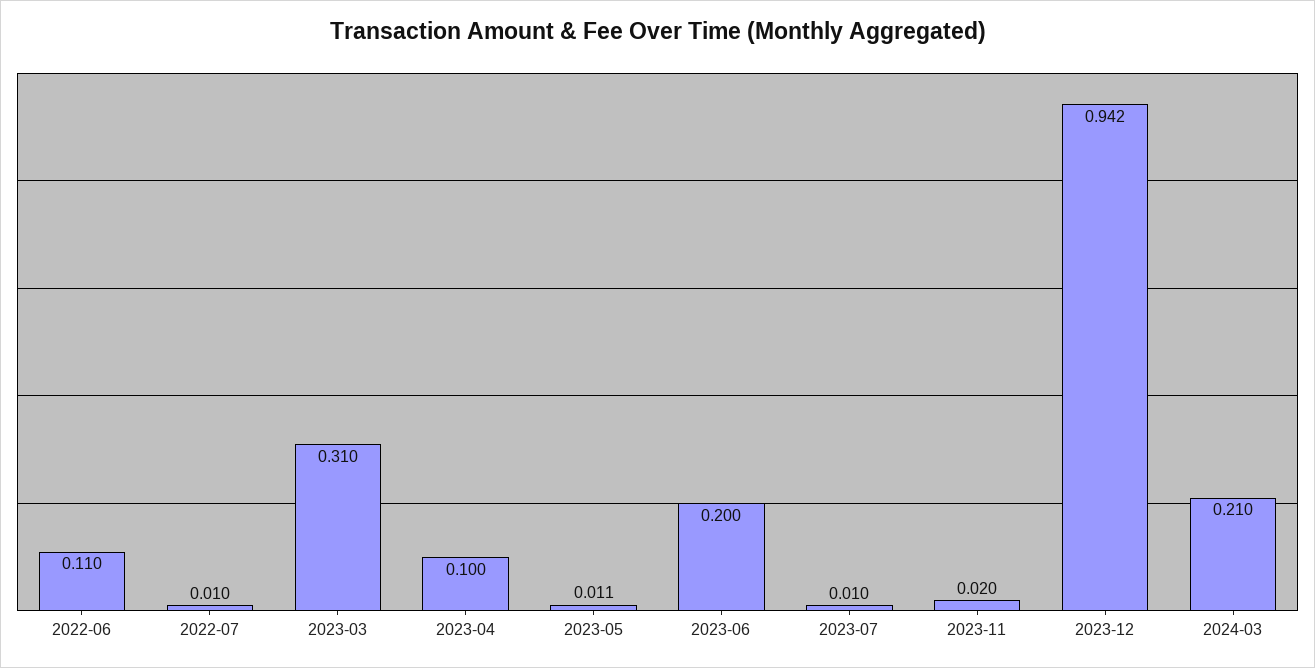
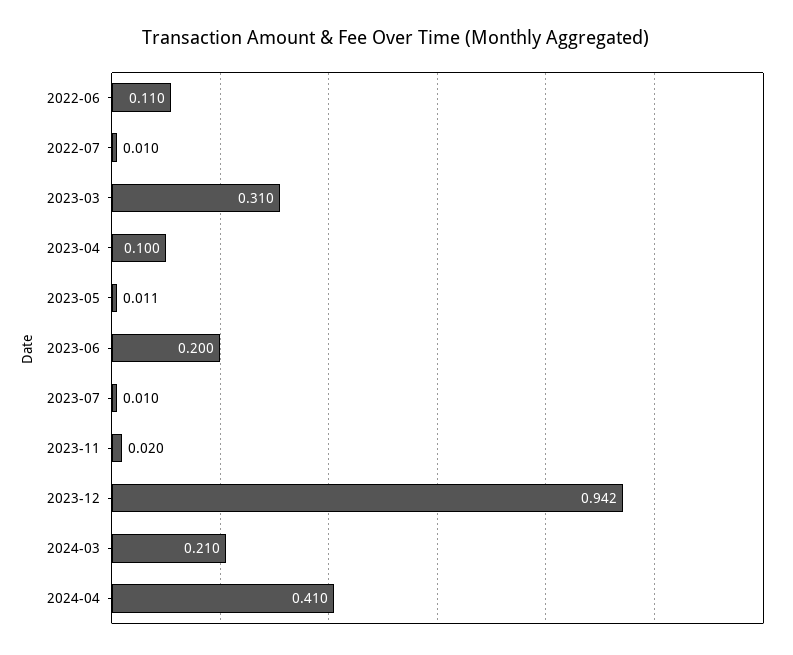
2024-04: none -> 0.41

